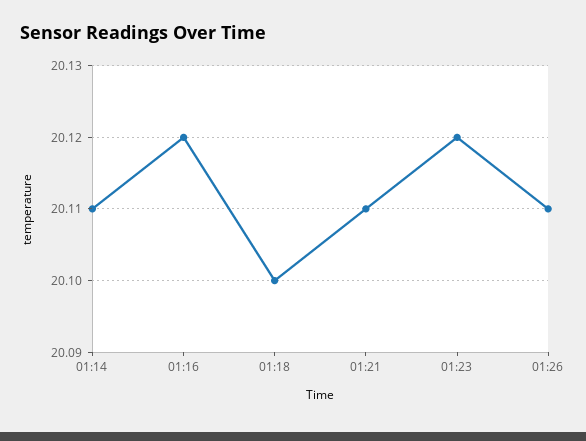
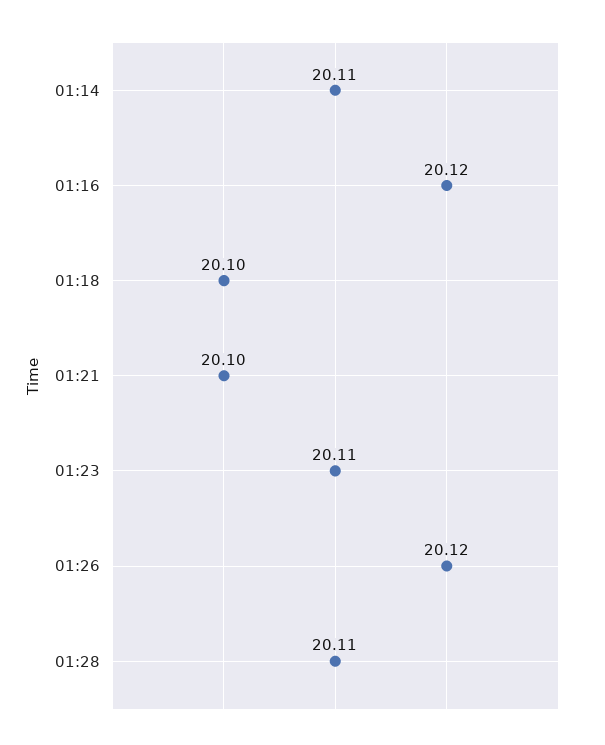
01:21: 20.11 -> 20.1
01:23: 20.12 -> 20.11
01:26: 20.11 -> 20.12
01:28: none -> 20.11

